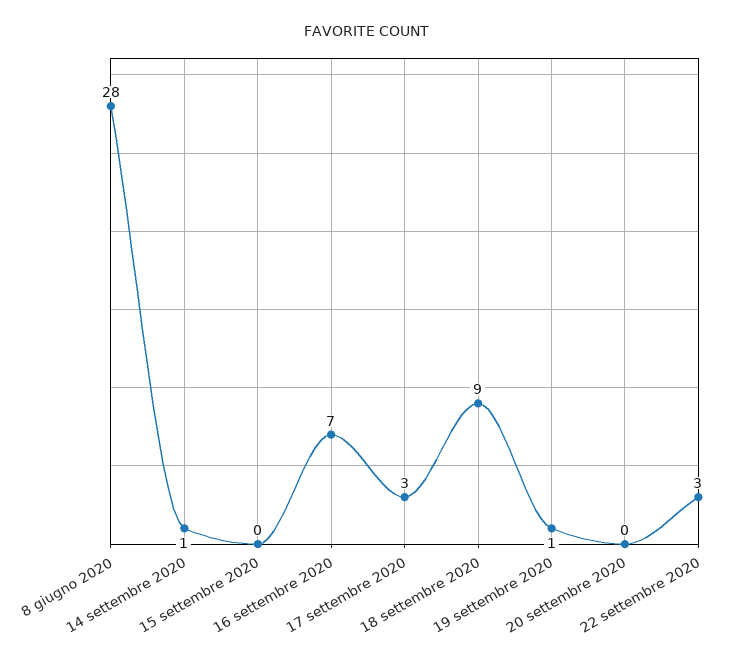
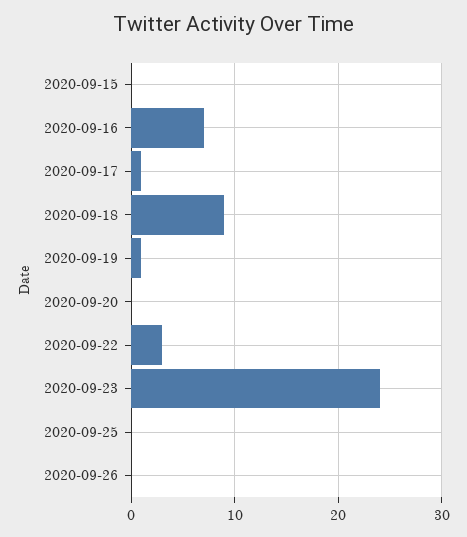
8 giugno 2020: 28 -> none
14 settembre 2020: 1 -> none
17 settembre 2020: 3 -> 1
2020-09-23: none -> 24
2020-09-25: none -> 0
2020-09-26: none -> 0

